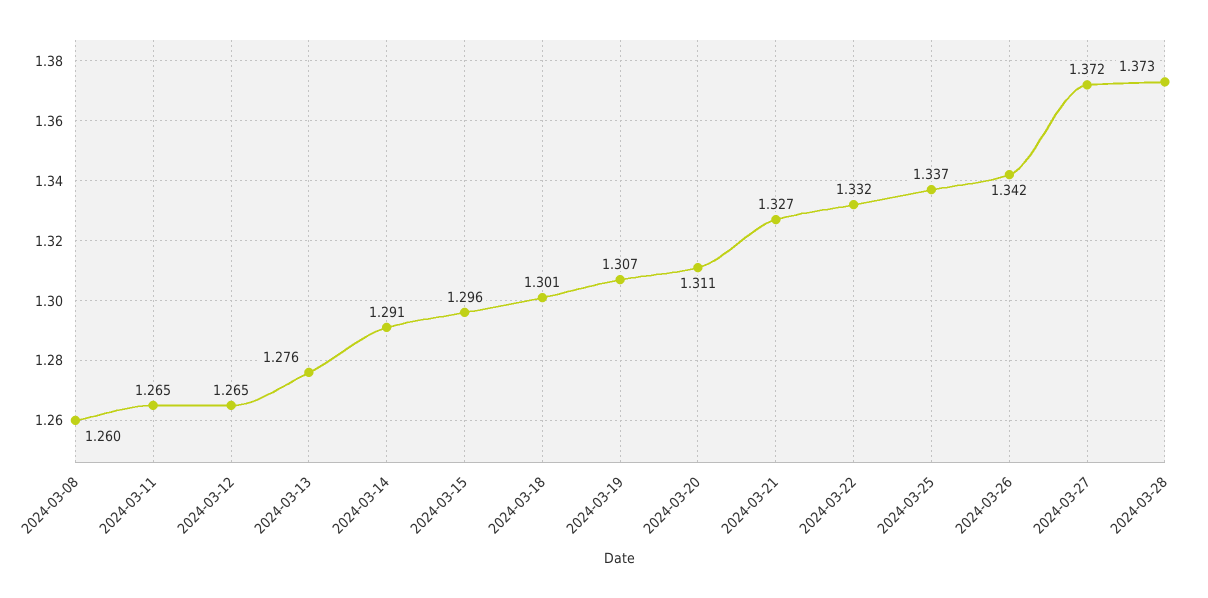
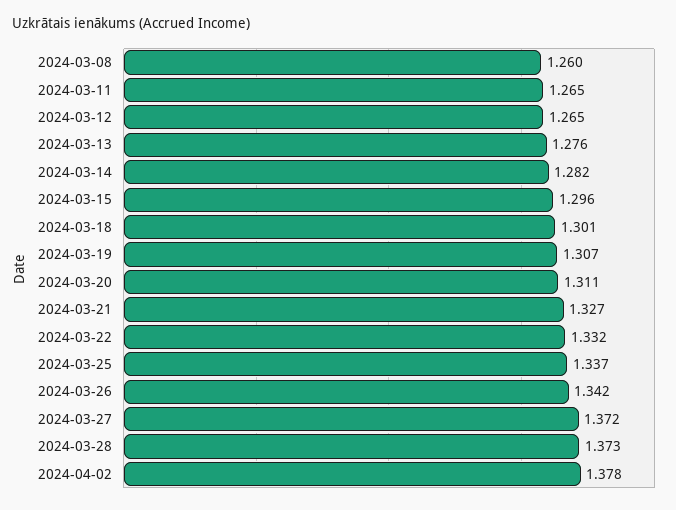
2024-03-14: 1.291 -> 1.282
2024-04-02: none -> 1.378

